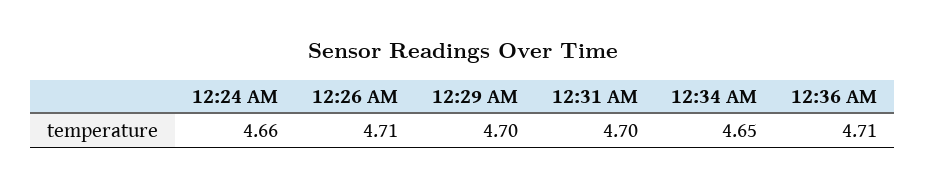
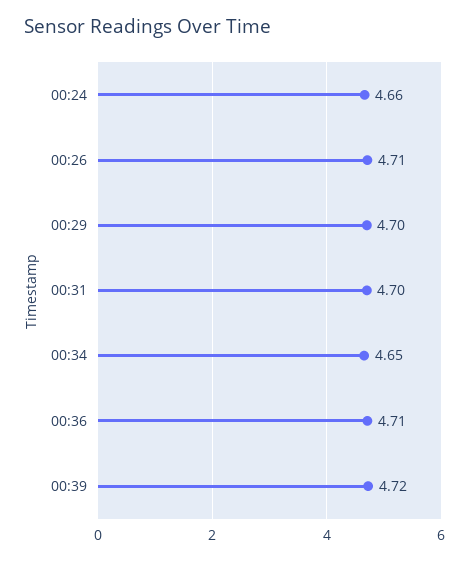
00:39: none -> 4.72

